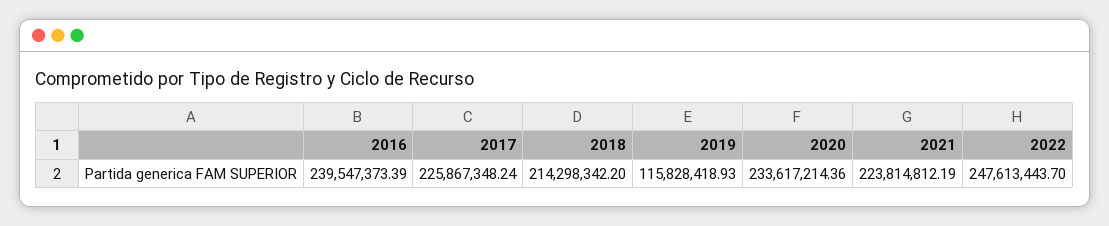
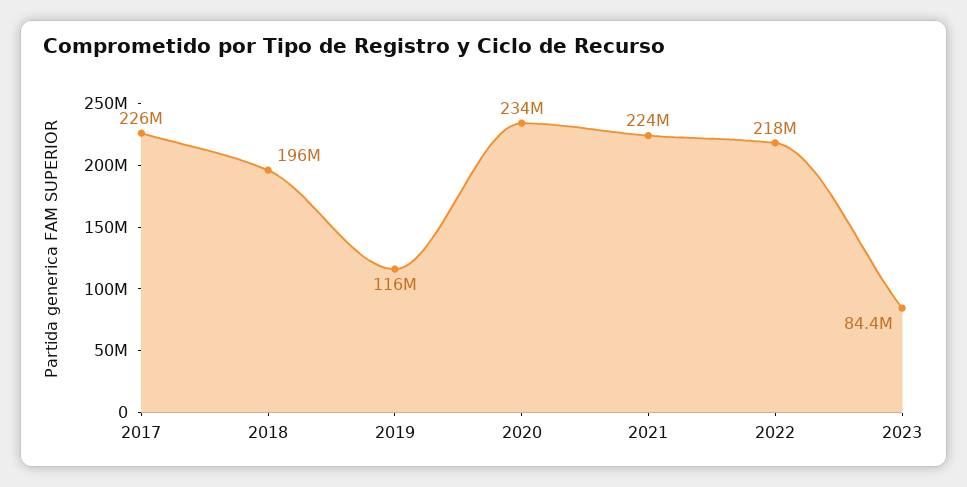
2016: 239547373.39 -> none
2018: 214298342.2 -> 196000000
2022: 247613443.7 -> 218000000
2023: none -> 84400000

